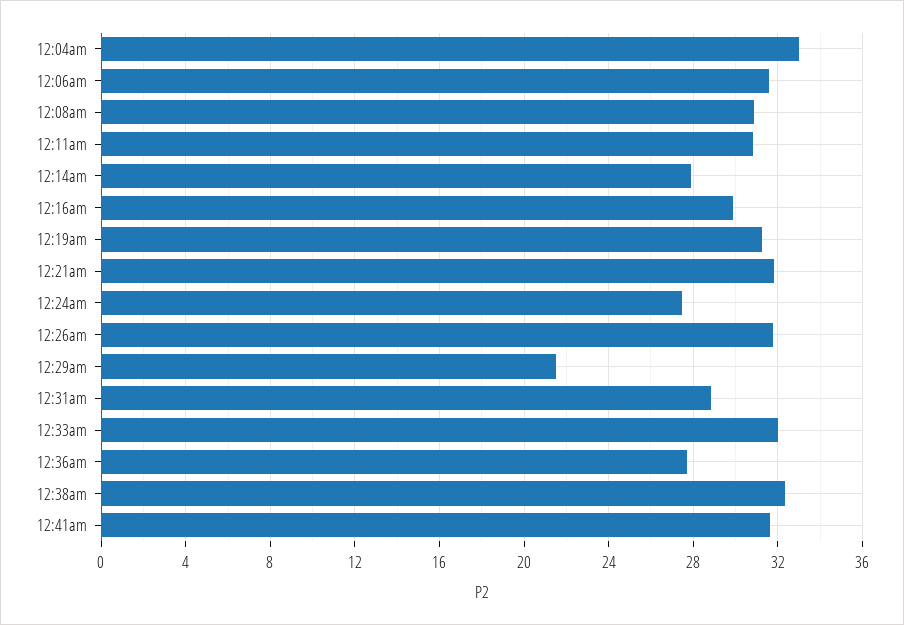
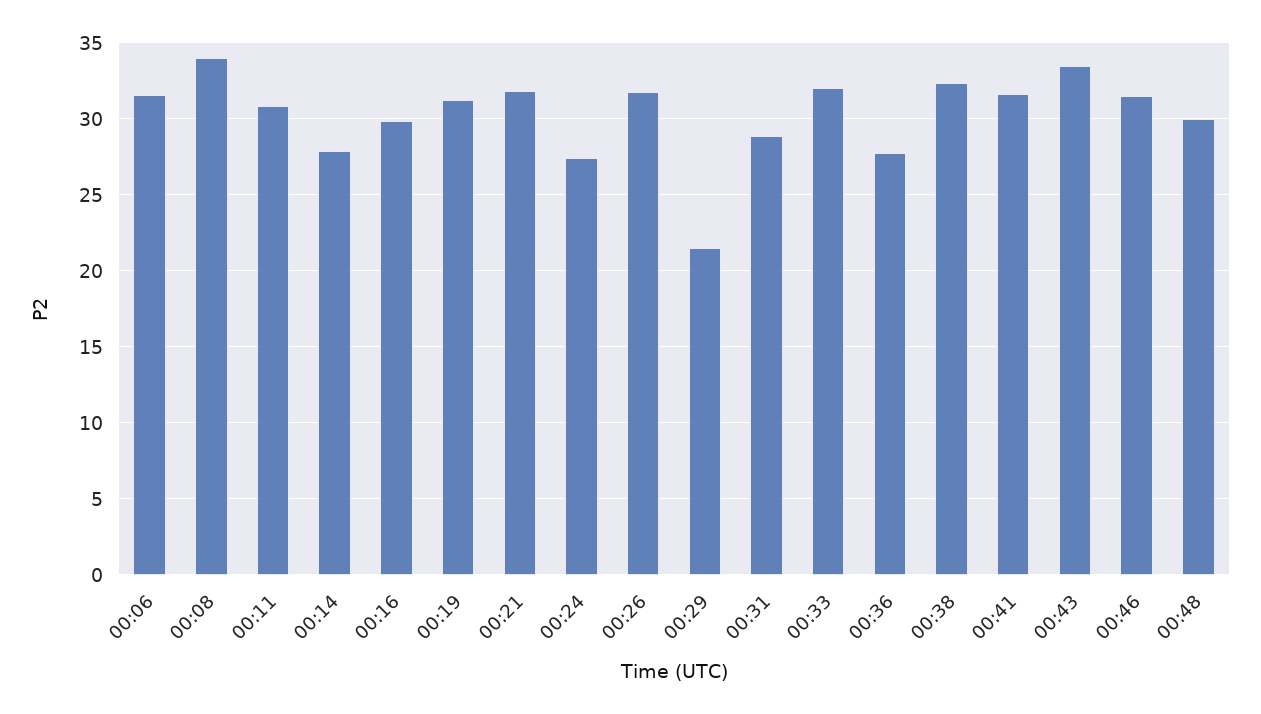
12:04am: 33 -> none
12:08am: 31 -> 34
00:43: none -> 33.5
00:46: none -> 31.5
00:48: none -> 30

